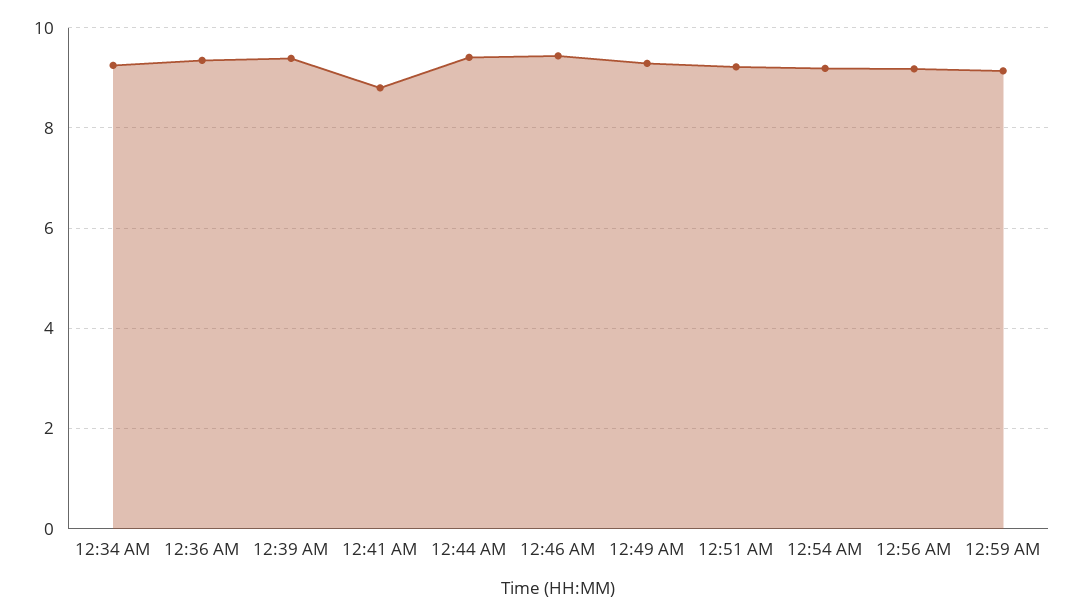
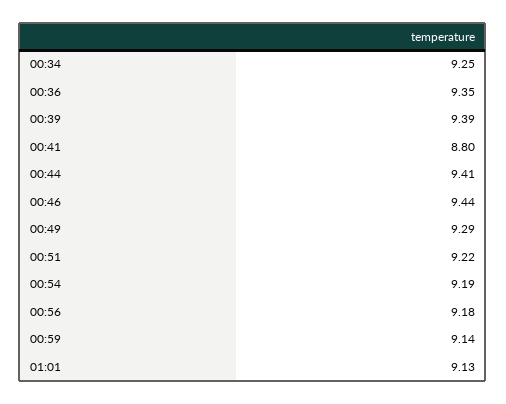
01:01: none -> 9.13

